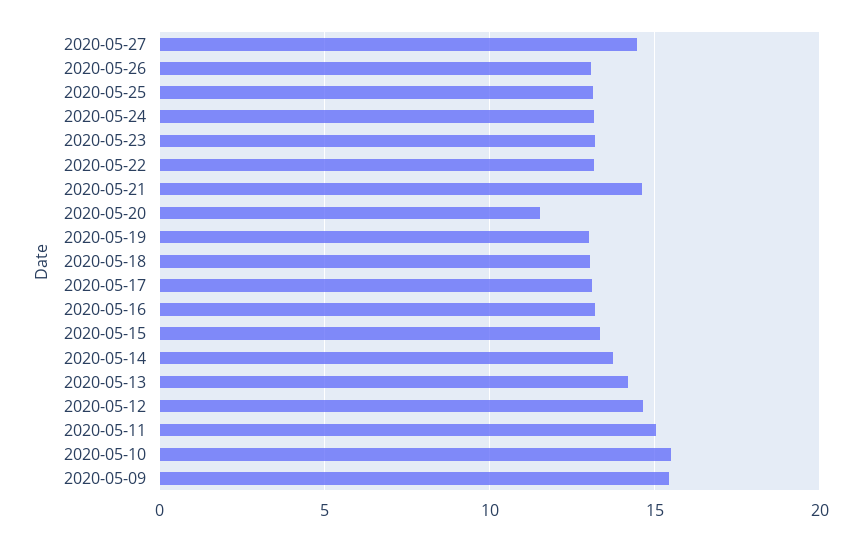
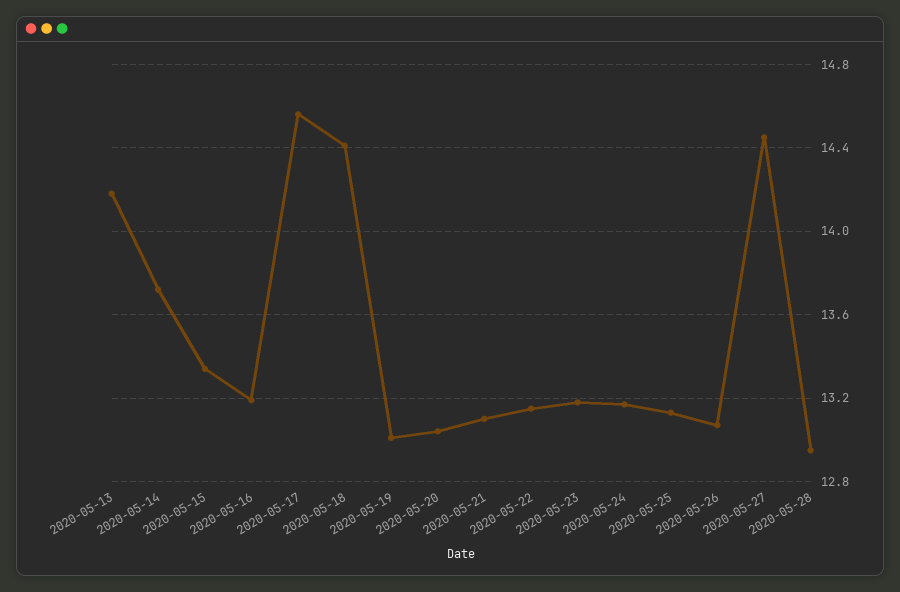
2020-05-21: 14.5 -> 13.1
2020-05-20: 11.5 -> 13.05
2020-05-18: 13 -> 14.4
2020-05-17: 13 -> 14.55
2020-05-12: 14.5 -> none
2020-05-11: 15 -> none
2020-05-10: 15.5 -> none
2020-05-09: 15.5 -> none
2020-05-28: none -> 12.95

